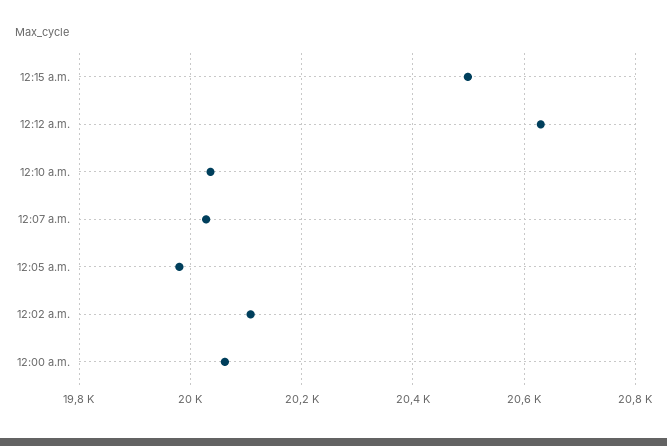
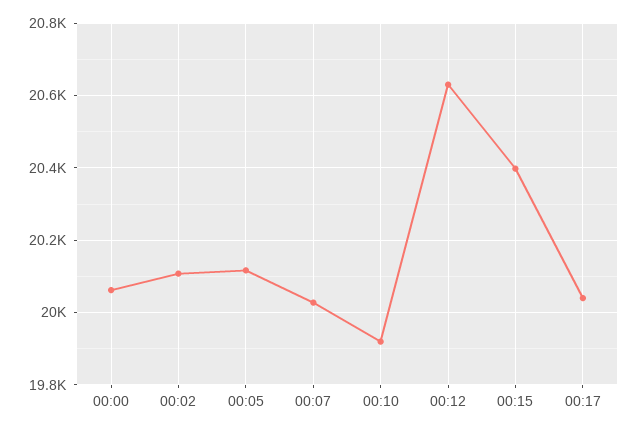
12:15 a.m.: 20500 -> 20400
12:10 a.m.: 20040 -> 19920
12:05 a.m.: 19980 -> 20120
00:17: none -> 20040

